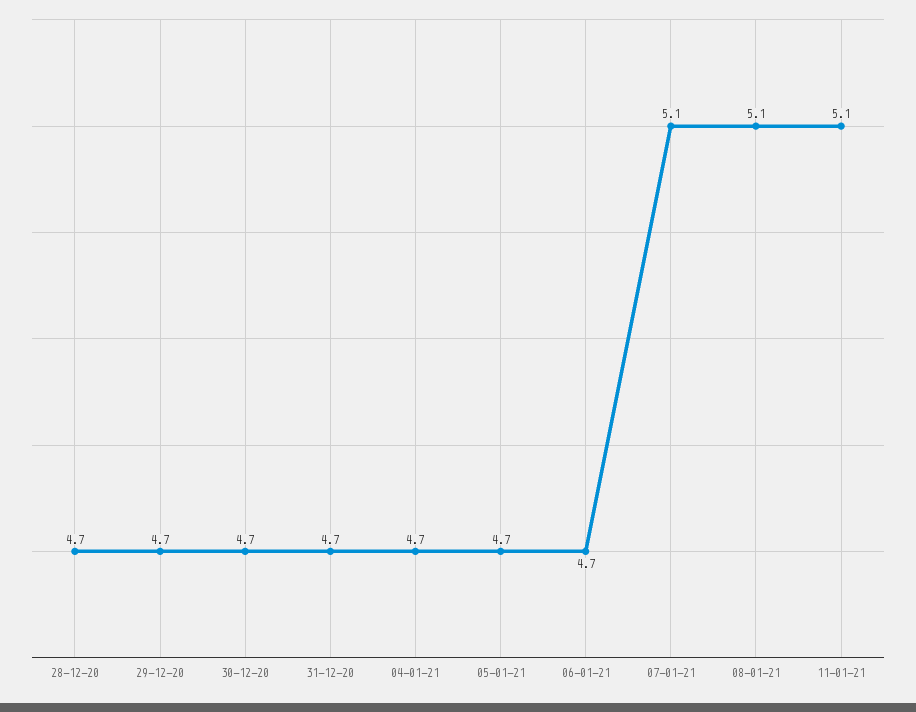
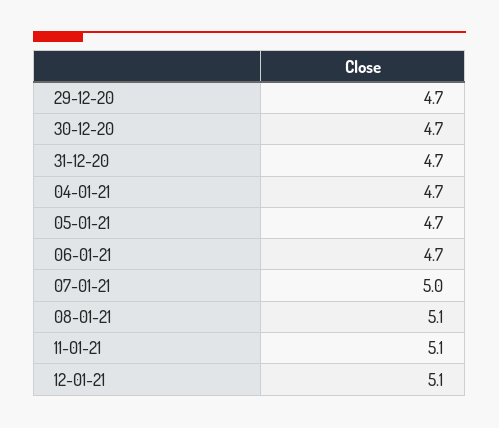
28-12-20: 4.7 -> none
07-01-21: 5.1 -> 5
12-01-21: none -> 5.1

